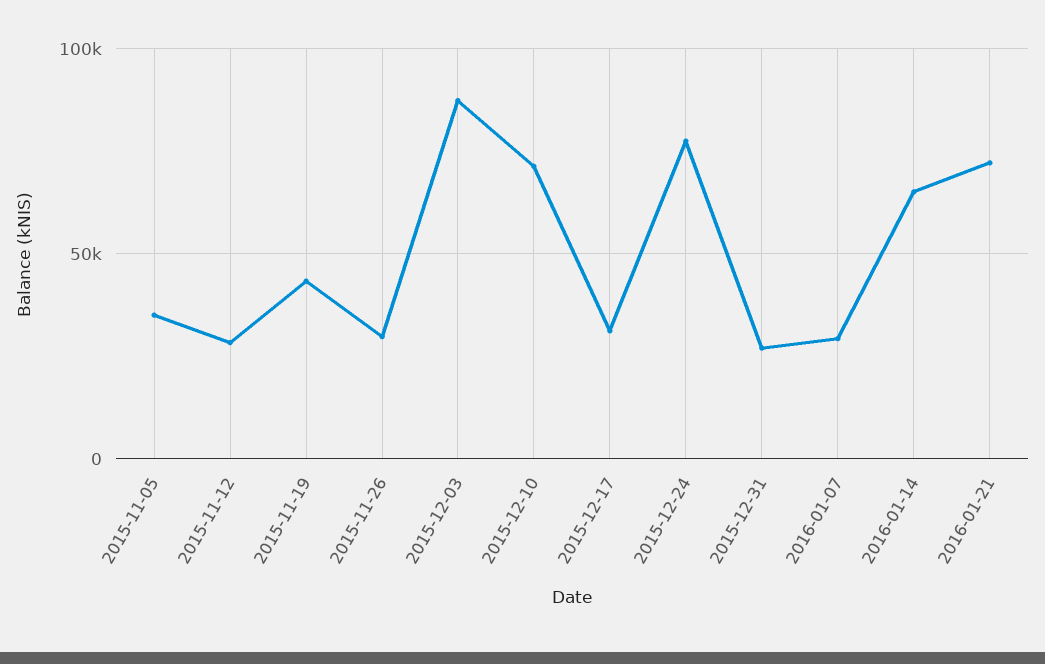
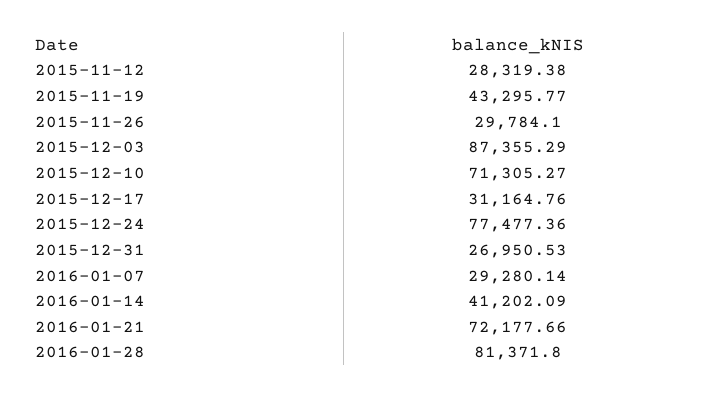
2015-11-05: 35000 -> none
2016-01-14: 65000 -> 41202.09
2016-01-28: none -> 81371.8

